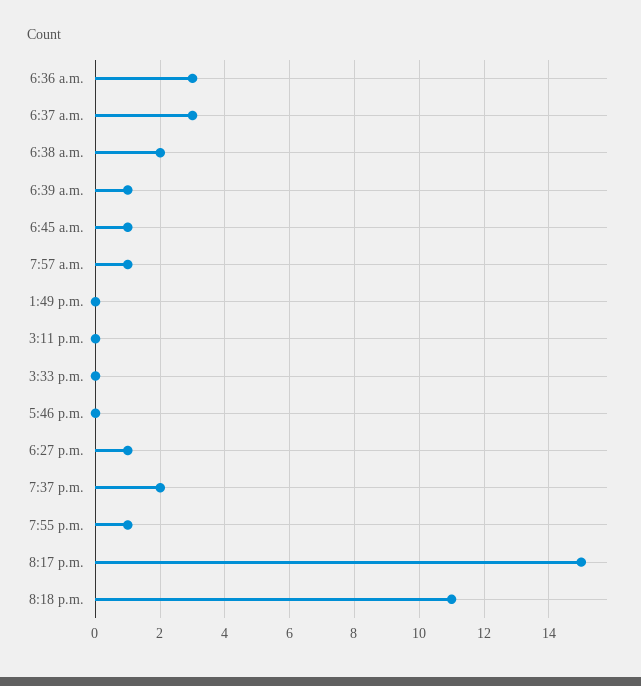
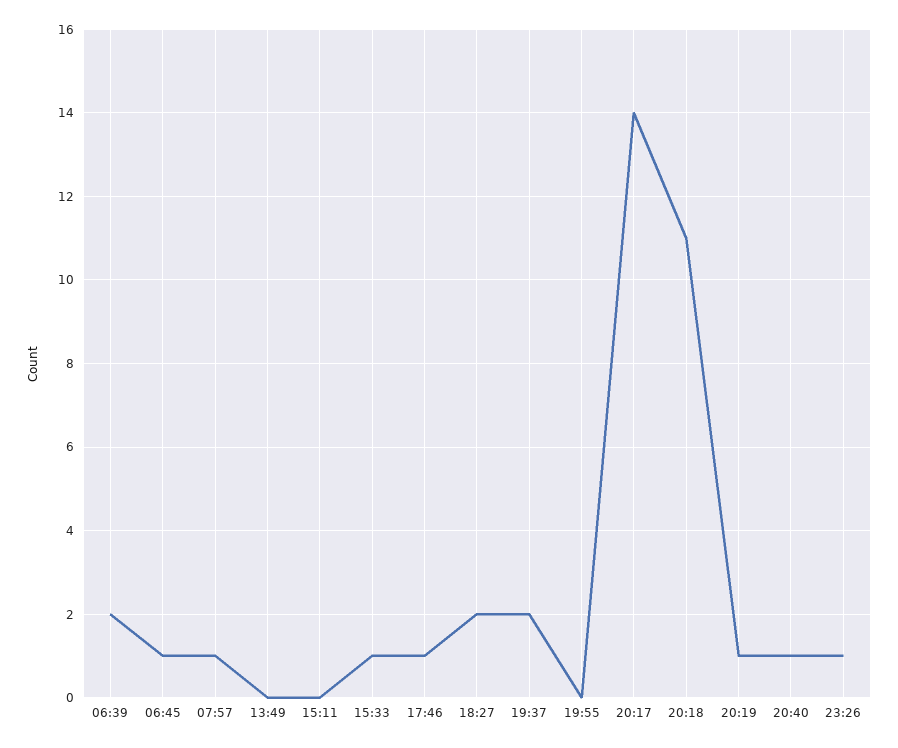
6:36 a.m.: 3 -> none
6:37 a.m.: 3 -> none
6:38 a.m.: 2 -> none
6:39 a.m.: 1 -> 2
3:33 p.m.: 0 -> 1
5:46 p.m.: 0 -> 1
6:27 p.m.: 1 -> 2
7:55 p.m.: 1 -> 0
8:17 p.m.: 15 -> 14
20:19: none -> 1
20:40: none -> 1
23:26: none -> 1

